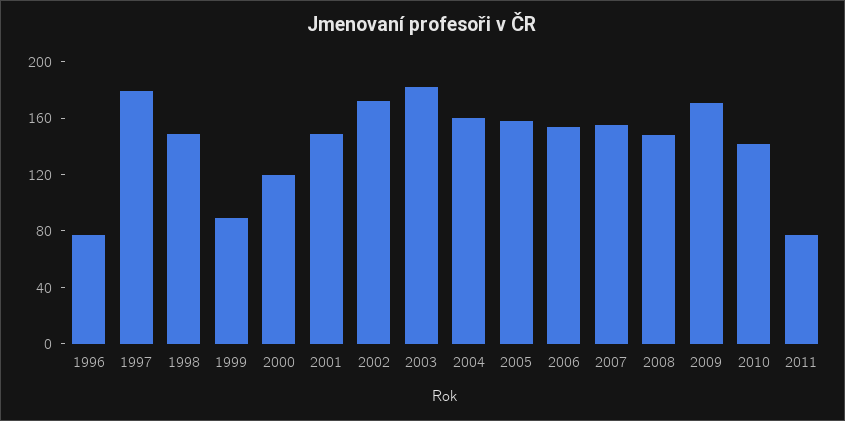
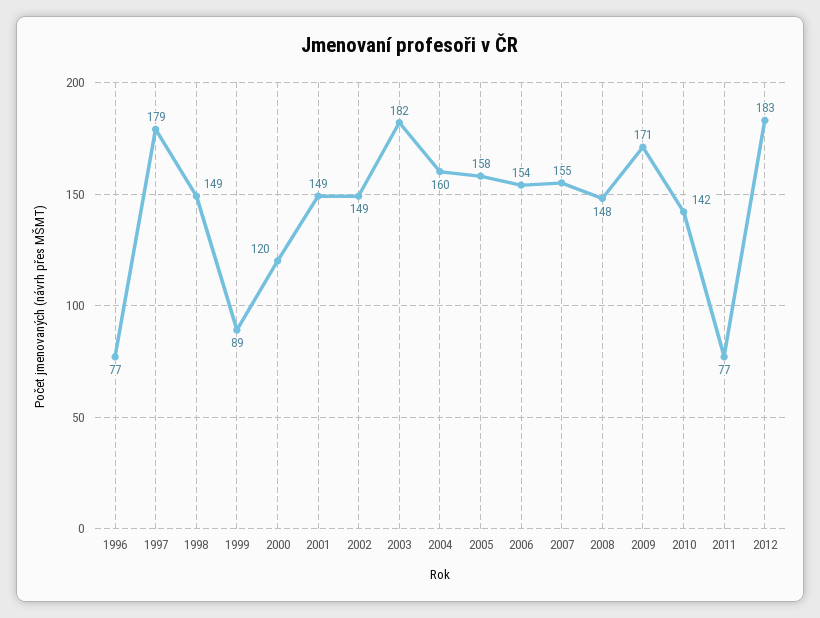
2002: 170 -> 149
2012: none -> 183

